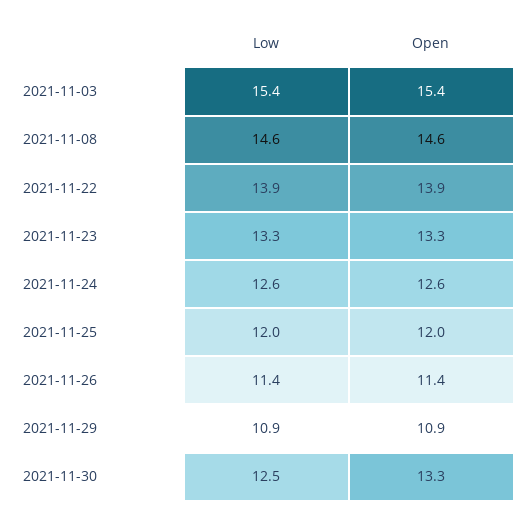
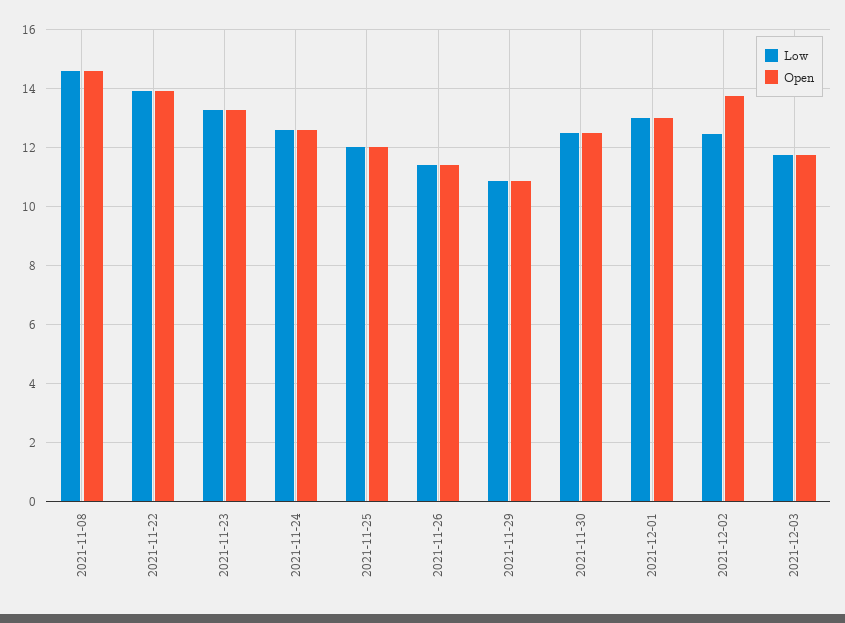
Low, 2021-11-03: 15.4 -> none
Open, 2021-11-03: 15.4 -> none
Open, 2021-11-30: 13.3 -> 12.5
Low, 2021-12-01: none -> 13
Open, 2021-12-01: none -> 13
Low, 2021-12-02: none -> 12.5
Open, 2021-12-02: none -> 13.75
Low, 2021-12-03: none -> 11.75
Open, 2021-12-03: none -> 11.75

